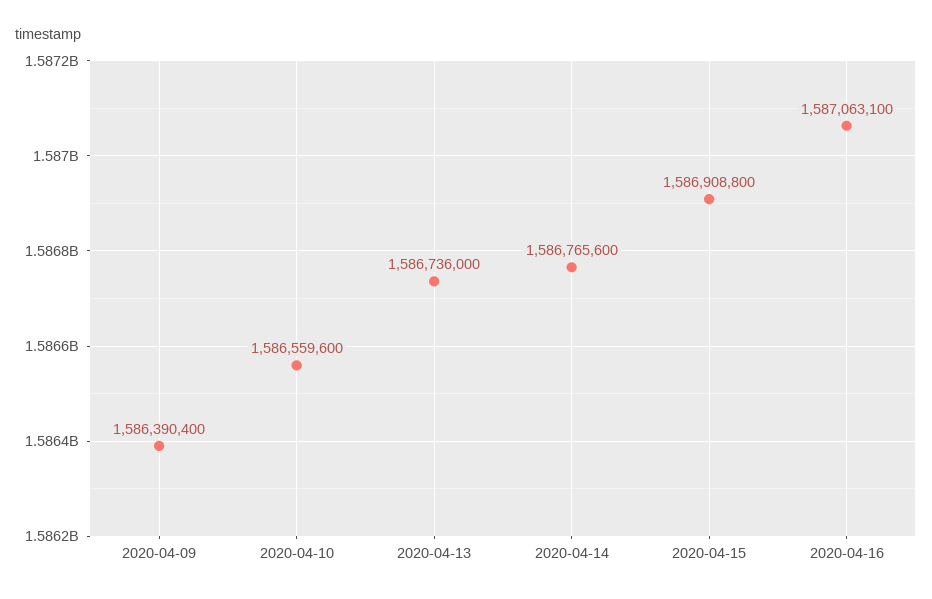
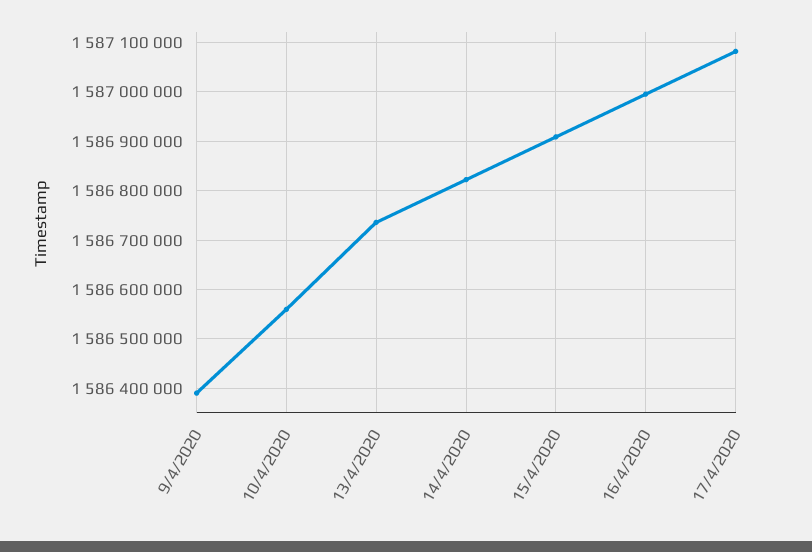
2020-04-14: 1586765600 -> 1586820000
2020-04-16: 1587063100 -> 1587000000
17/4/2020: none -> 1587080000

